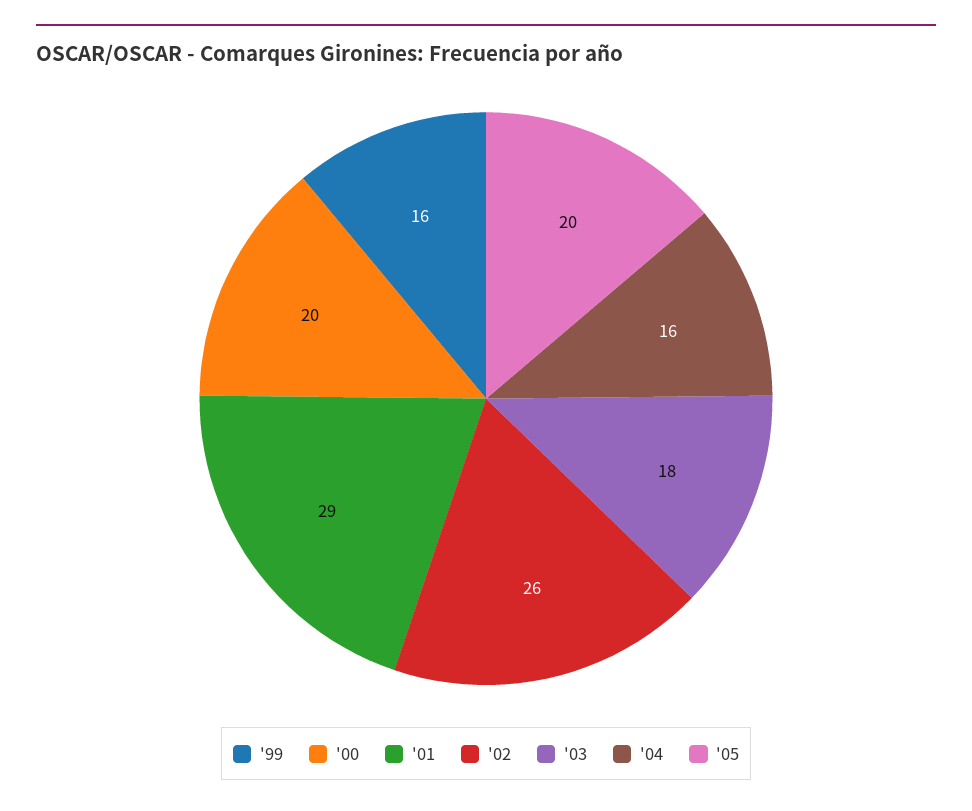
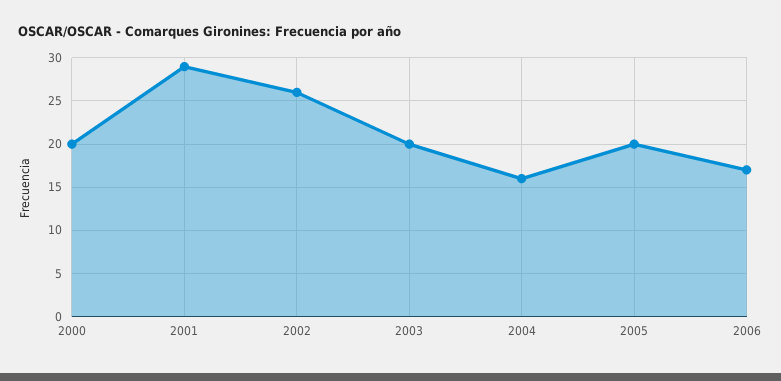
'99: 16 -> none
'03: 18 -> 20
2006: none -> 17

